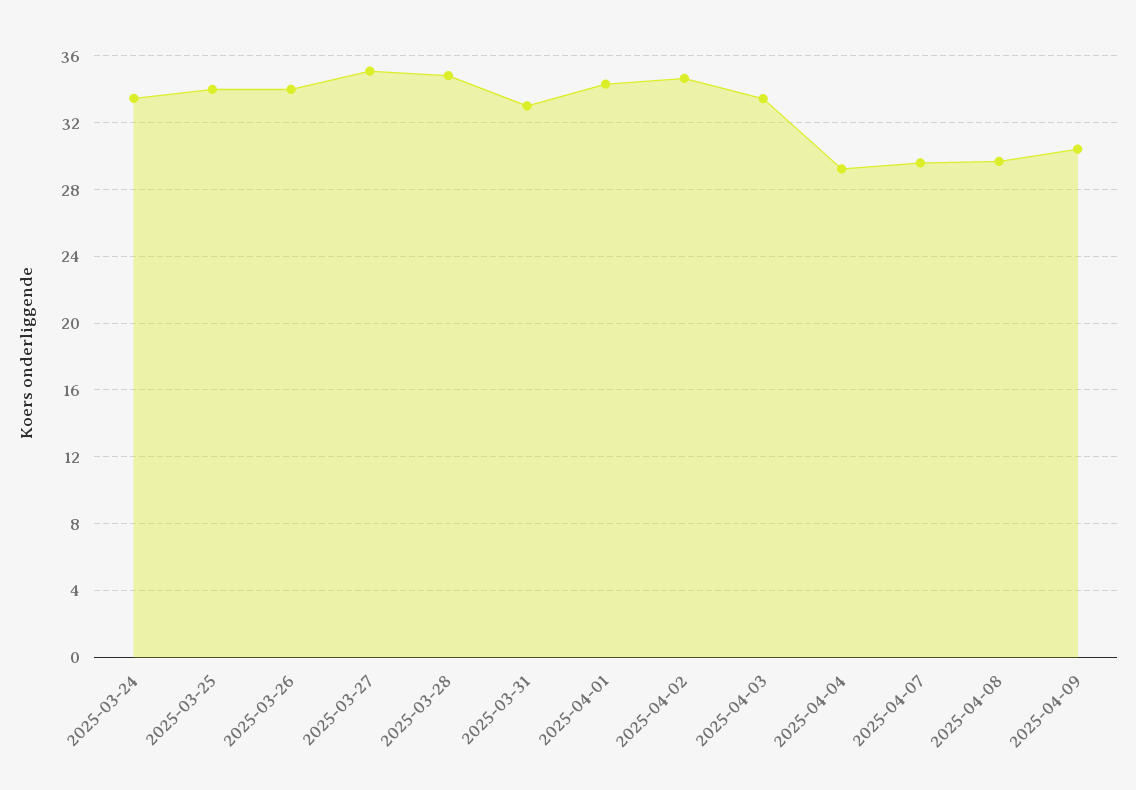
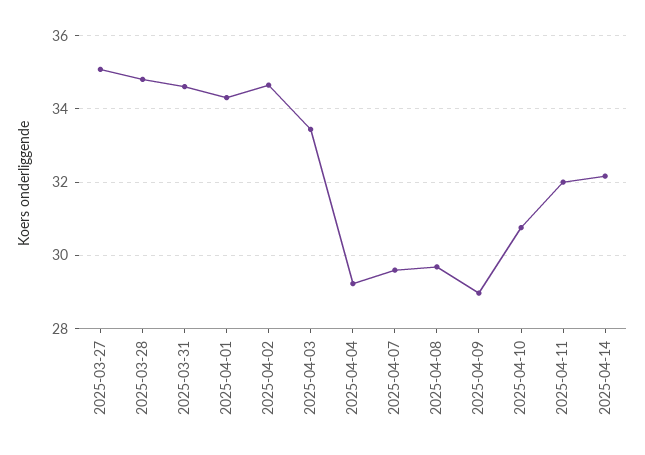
2025-03-24: 33.5 -> none
2025-03-25: 34 -> none
2025-03-26: 34 -> none
2025-03-31: 33 -> 34.6
2025-04-09: 30.5 -> 29
2025-04-10: none -> 30.8
2025-04-11: none -> 32
2025-04-14: none -> 32.2

